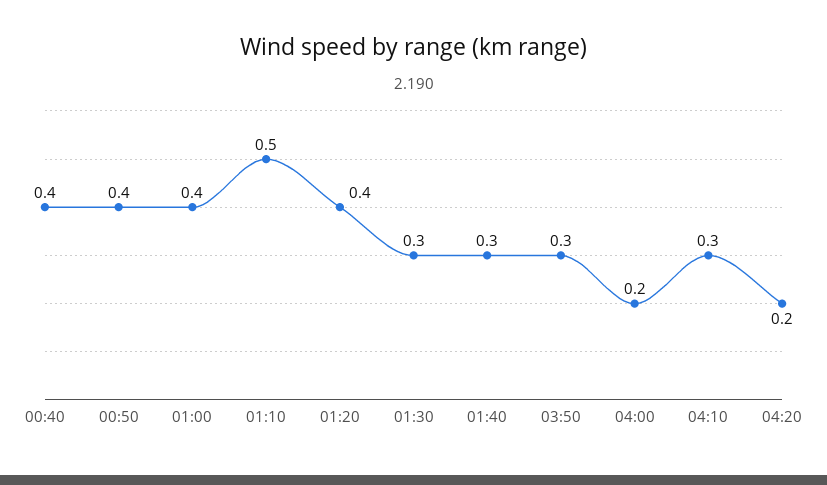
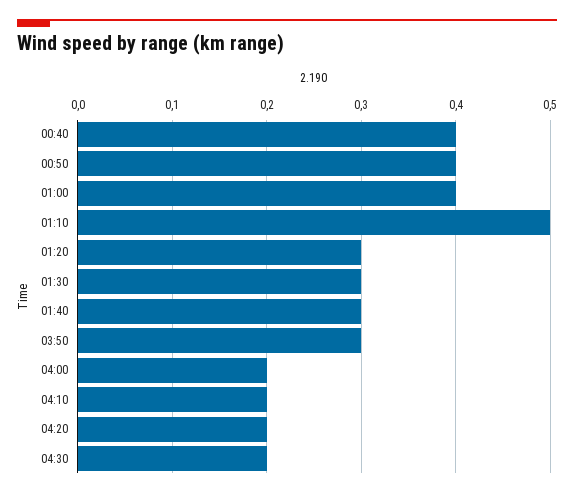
01:20: 0.4 -> 0.3
04:10: 0.3 -> 0.2
04:30: none -> 0.2

